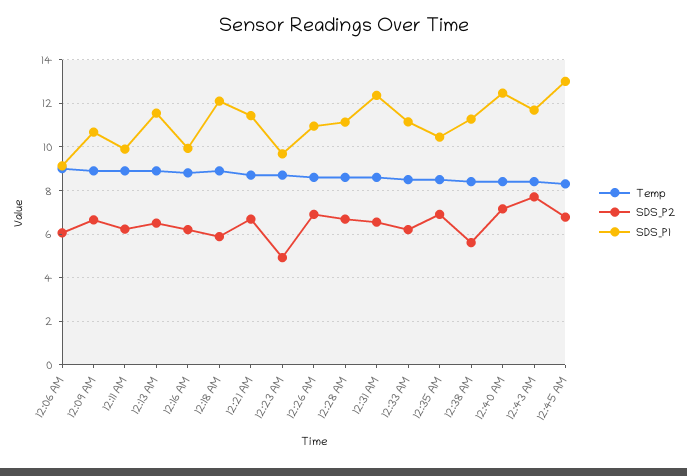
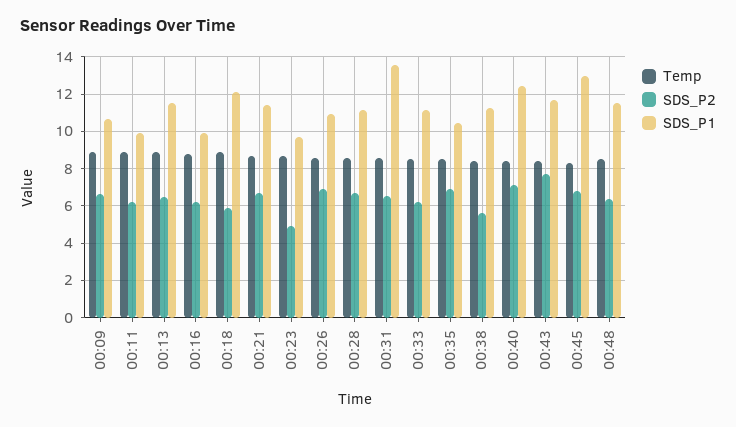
Temp, 12:06 AM: 9 -> none
SDS_P2, 12:06 AM: 6 -> none
SDS_P1, 12:06 AM: 9 -> none
SDS_P1, 12:31 AM: 12.5 -> 13.5
Temp, 00:48: none -> 8.5
SDS_P2, 00:48: none -> 6.5
SDS_P1, 00:48: none -> 11.5

